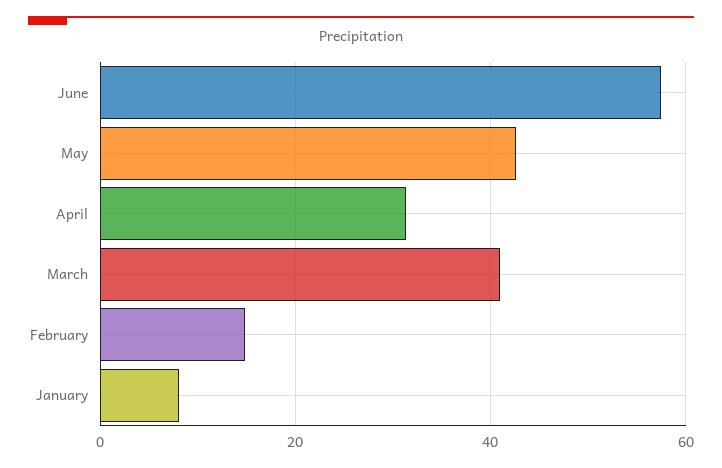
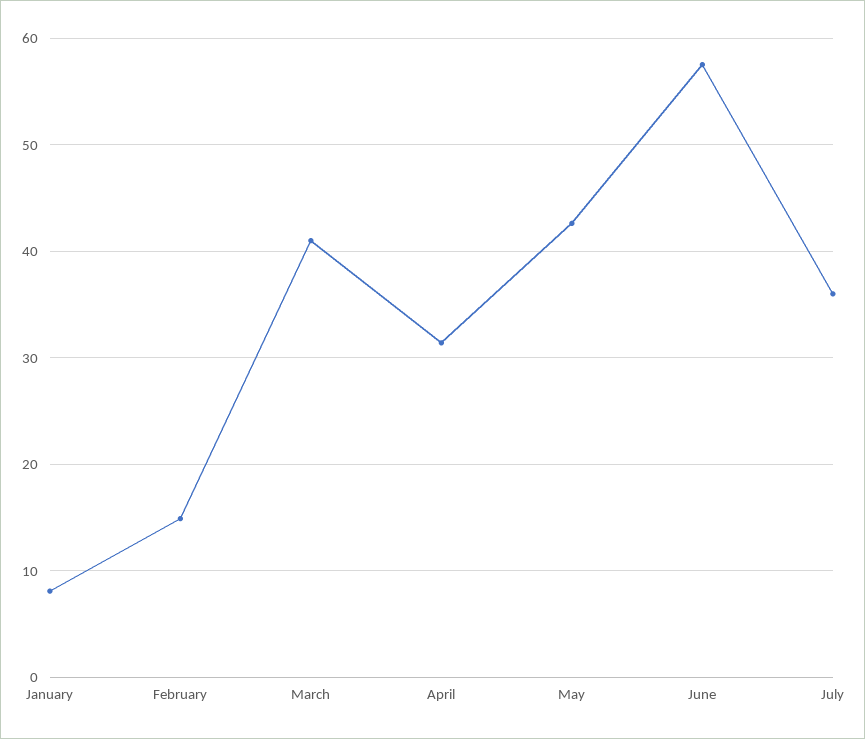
July: none -> 36

